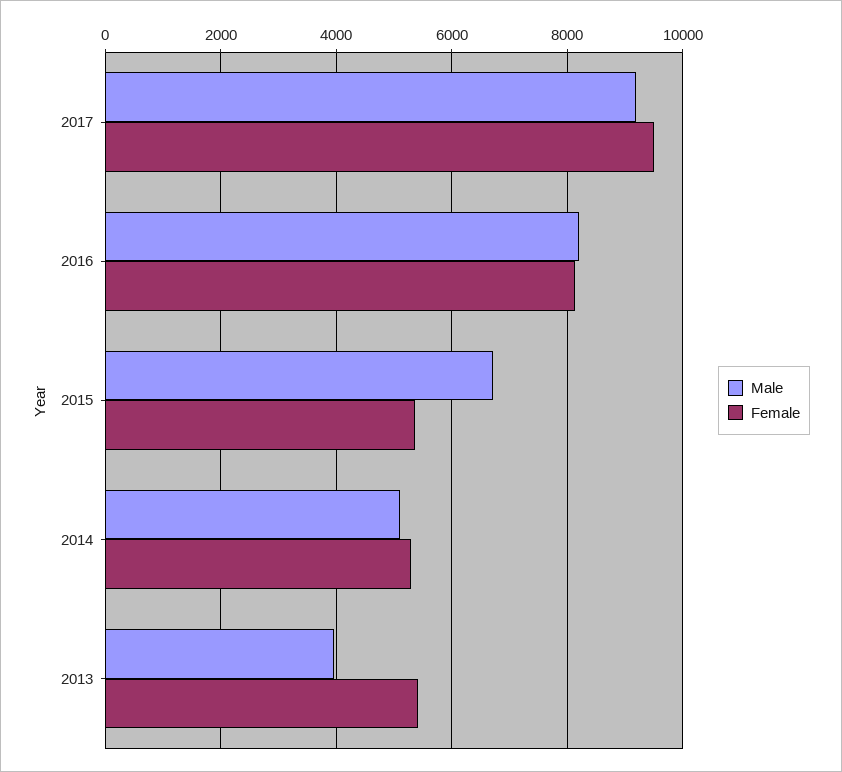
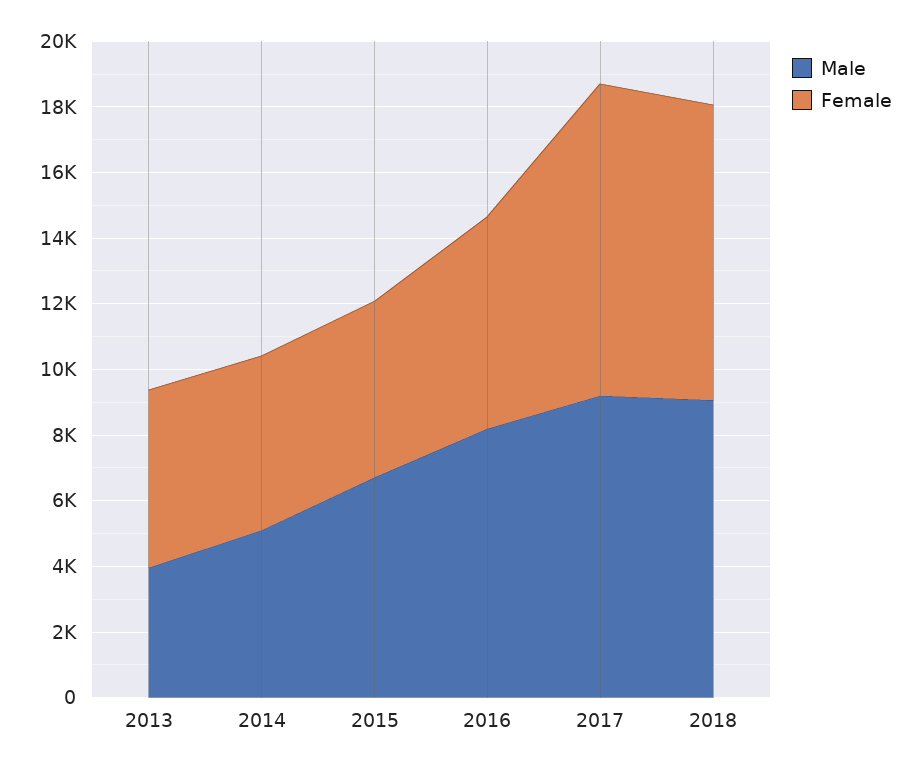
Female, 2016: 8200 -> 6500
Male, 2018: none -> 9000
Female, 2018: none -> 9000

